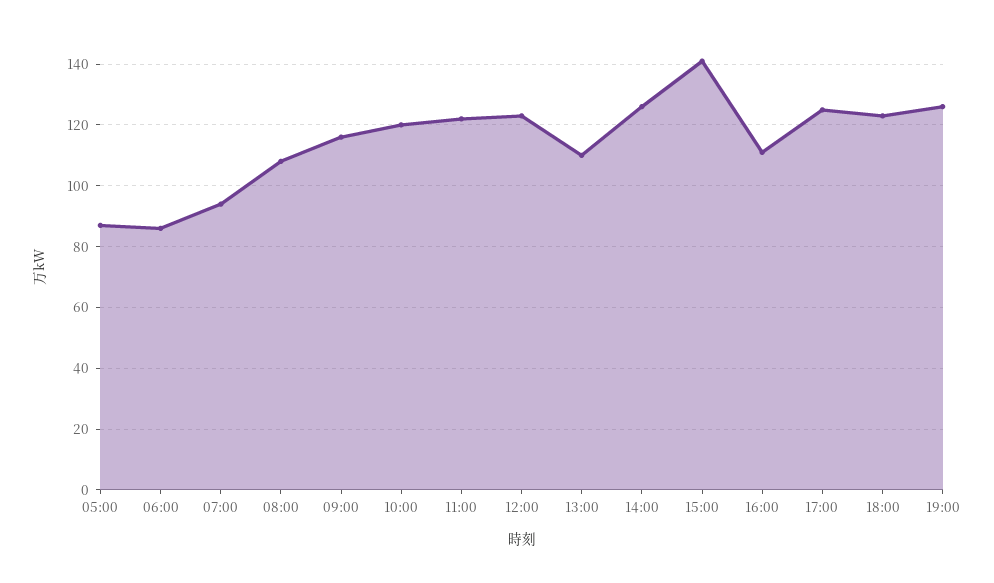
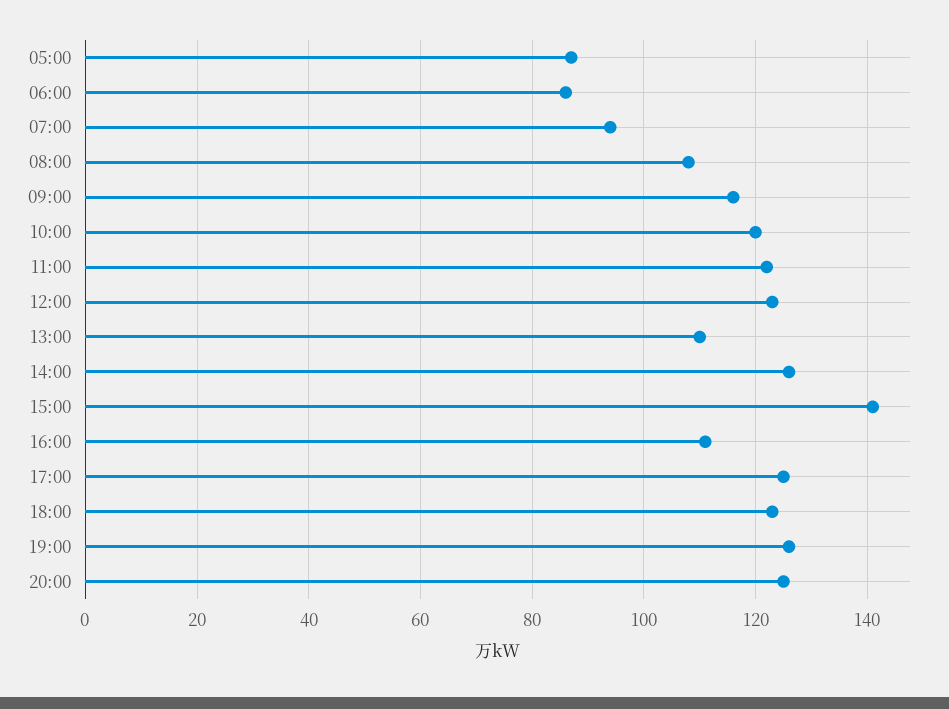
20:00: none -> 125

